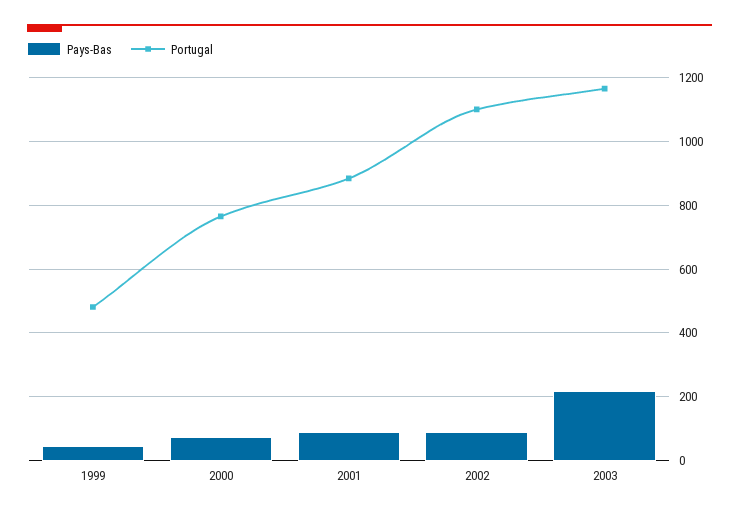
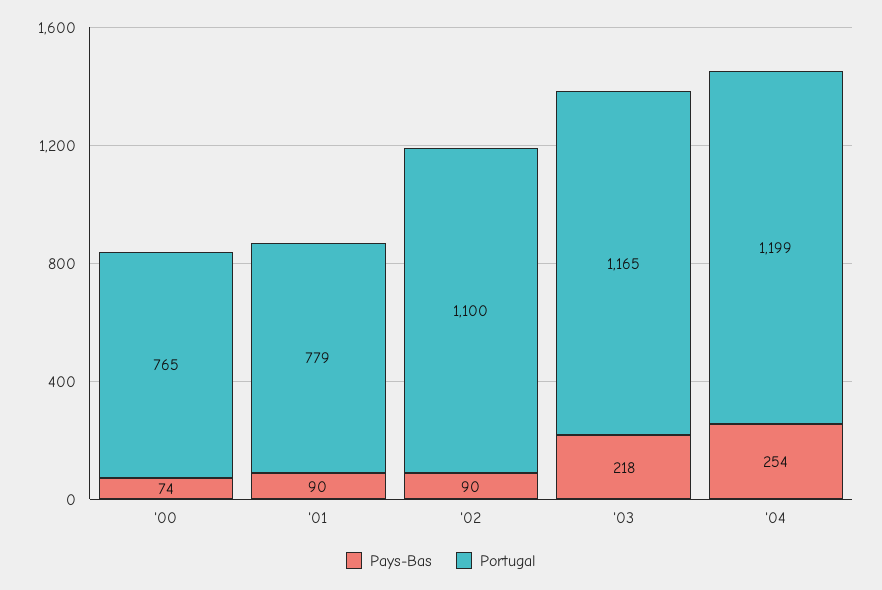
Pays-Bas, 1999: 40 -> none
Portugal, 1999: 480 -> none
Portugal, 2001: 880 -> 779
Pays-Bas, '04: none -> 254
Portugal, '04: none -> 1199

